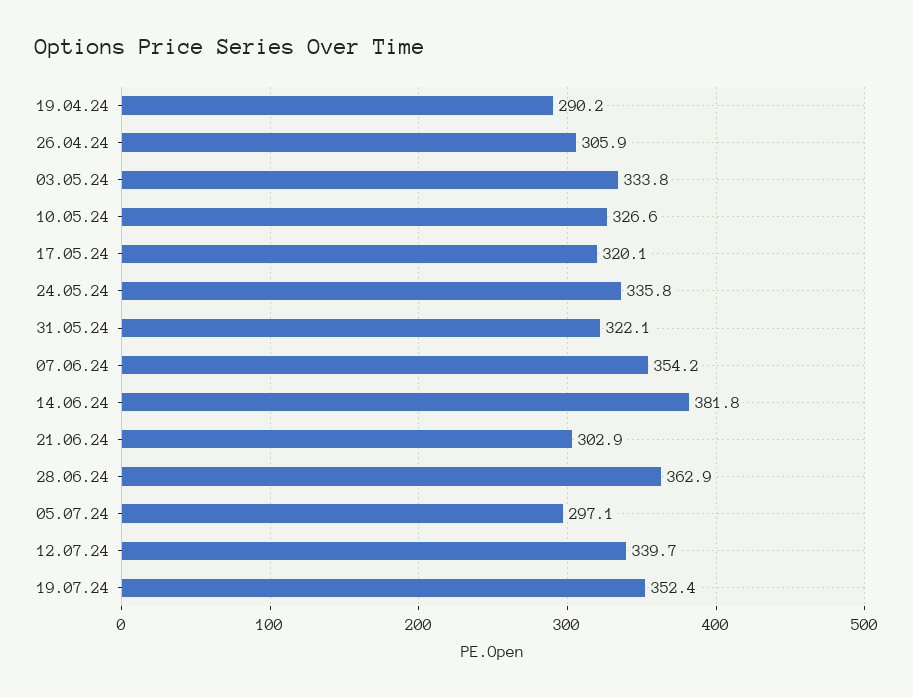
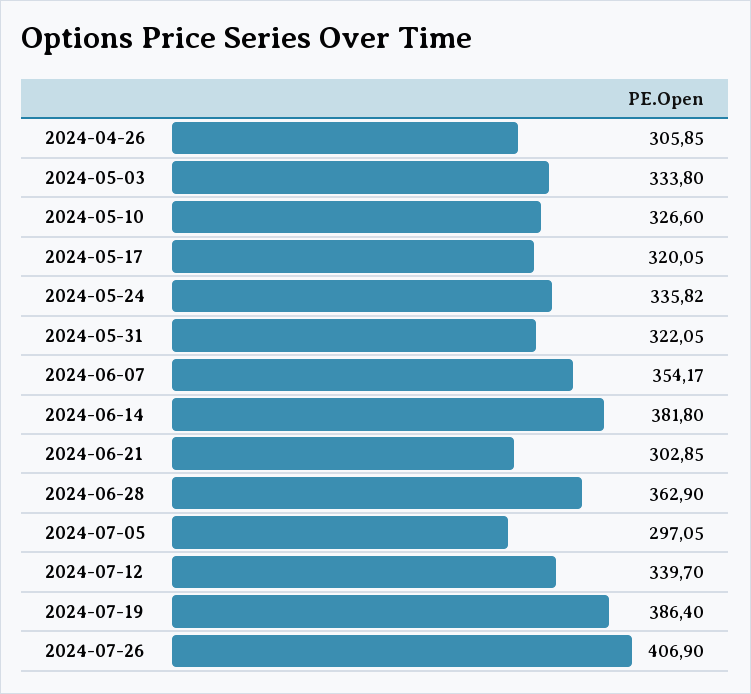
19.04.24: 290.2 -> none
19.07.24: 352.4 -> 386.4
2024-07-26: none -> 406.9

